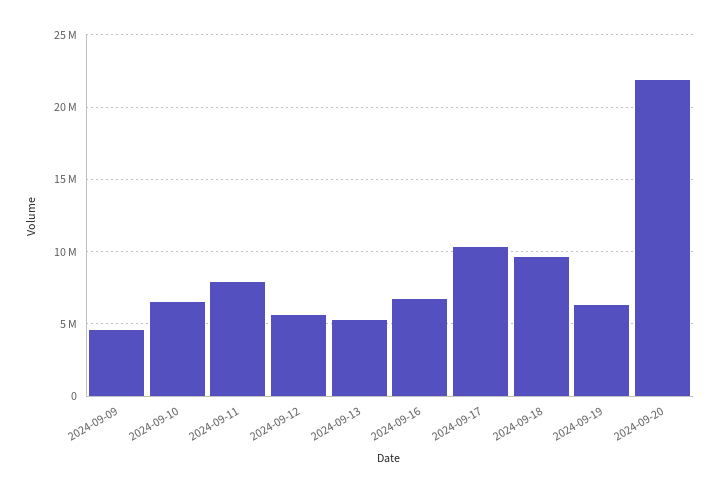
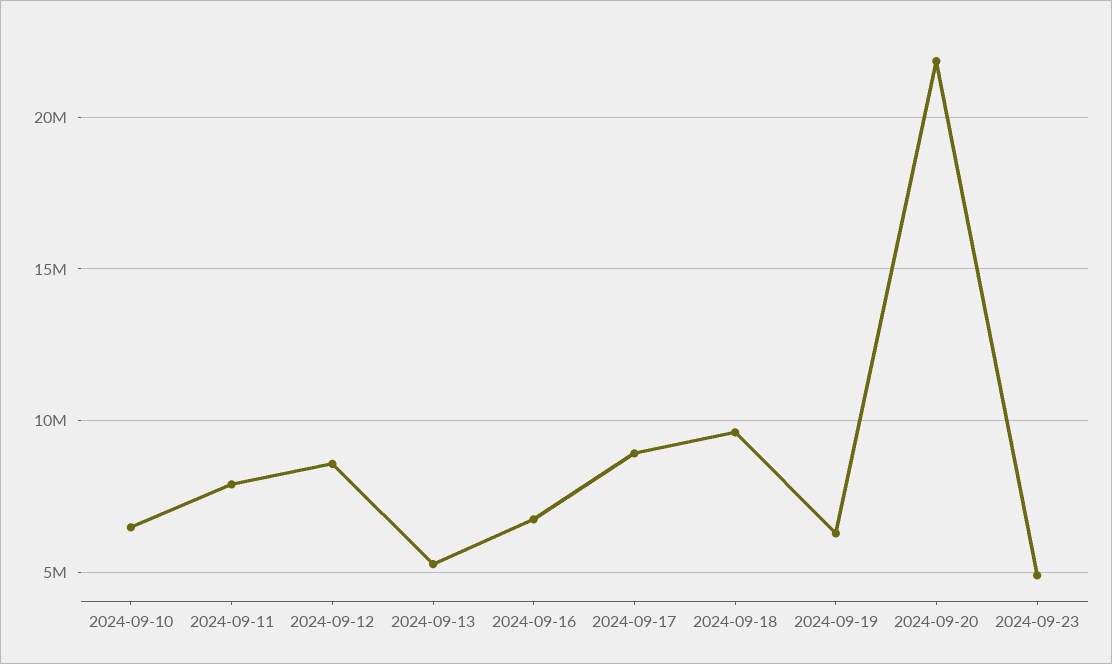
2024-09-09: 4500000 -> none
2024-09-12: 5500000 -> 8500000
2024-09-17: 10500000 -> 9000000
2024-09-23: none -> 5000000

